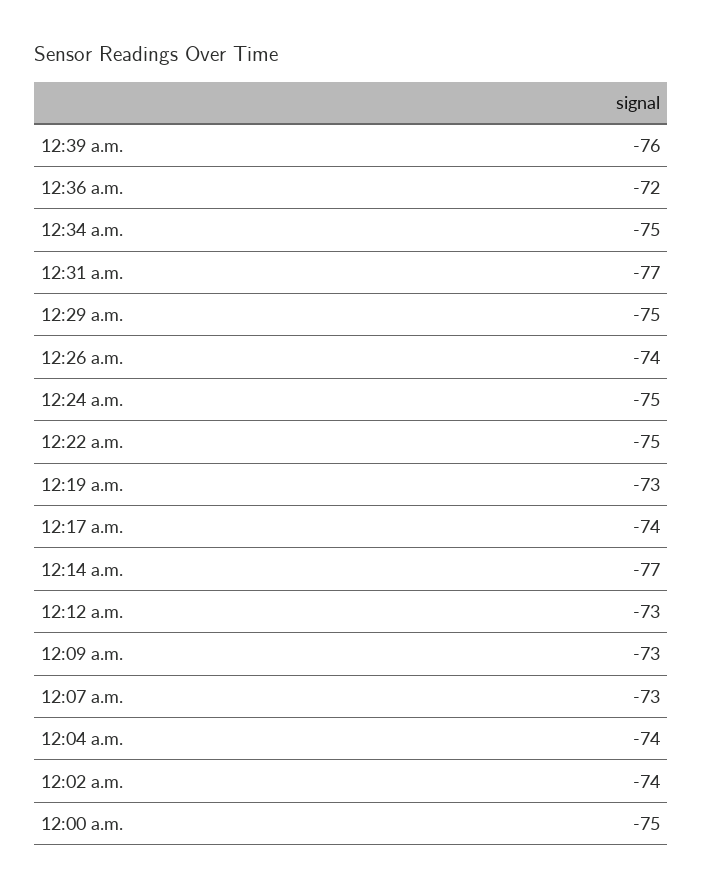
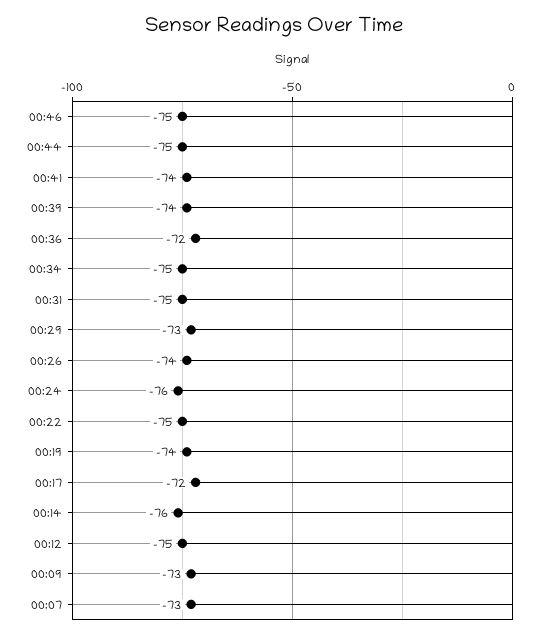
12:39 a.m.: -76 -> -74
12:31 a.m.: -77 -> -75
12:29 a.m.: -75 -> -73
12:24 a.m.: -75 -> -76
12:19 a.m.: -73 -> -74
12:17 a.m.: -74 -> -72
12:14 a.m.: -77 -> -76
12:12 a.m.: -73 -> -75
12:04 a.m.: -74 -> none
12:02 a.m.: -74 -> none
12:00 a.m.: -75 -> none
00:46: none -> -75
00:44: none -> -75
00:41: none -> -74

